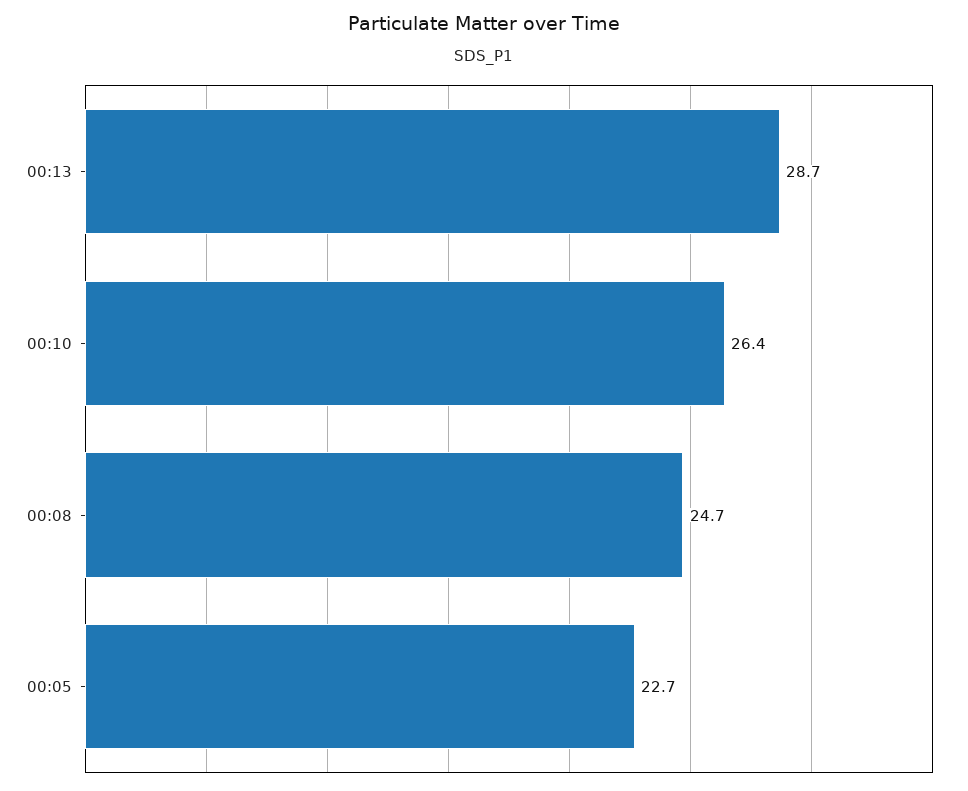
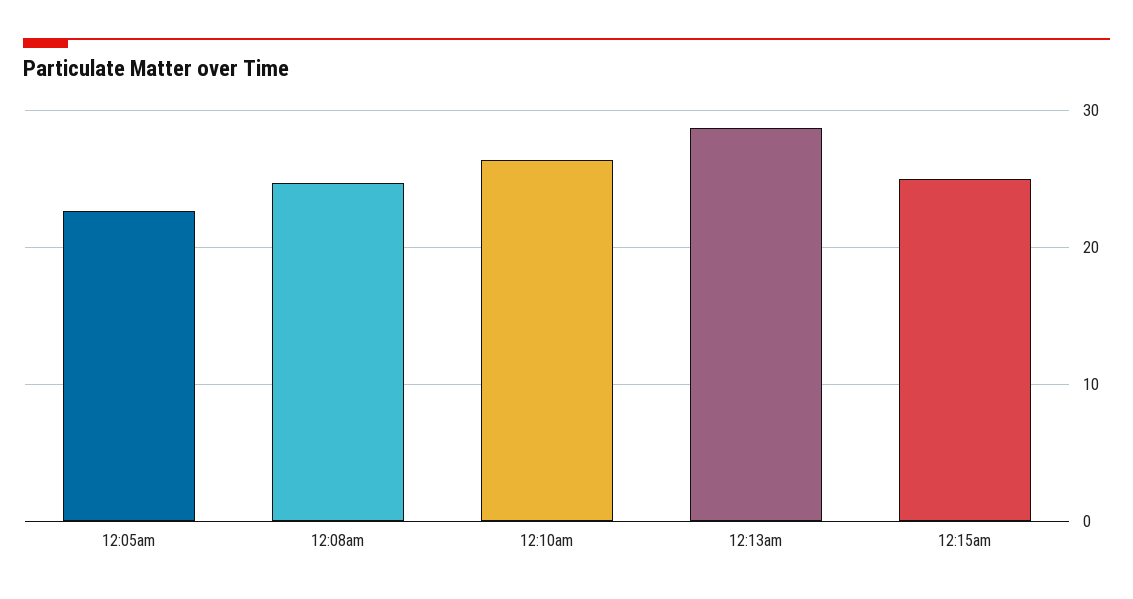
12:15am: none -> 25

